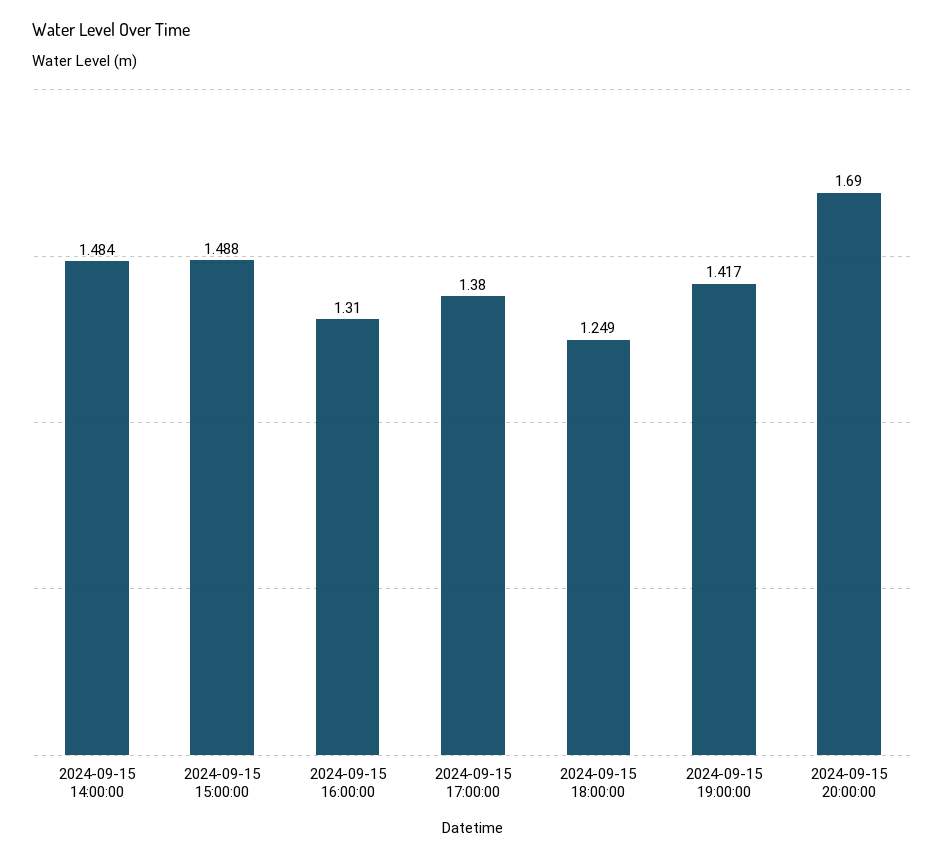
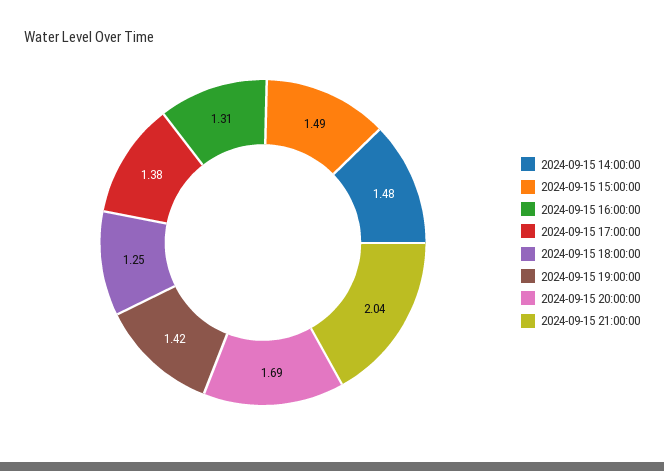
2024-09-15 21:00:00: none -> 2.04

